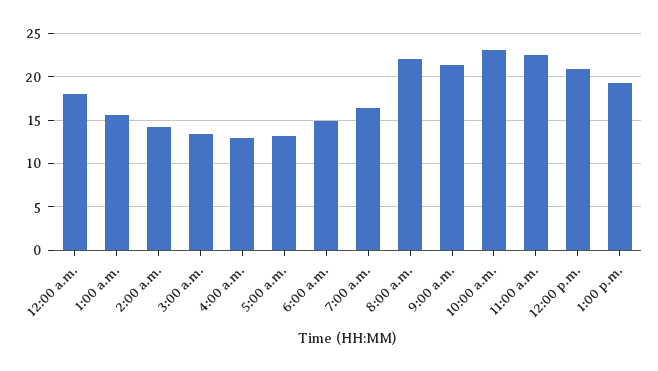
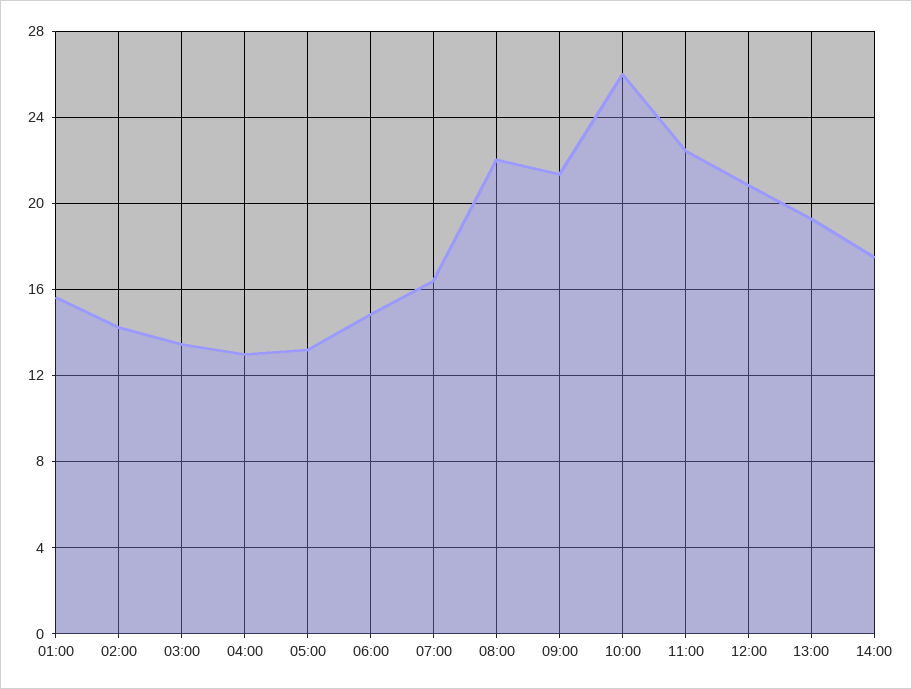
12:00 a.m.: 18 -> none
10:00 a.m.: 23 -> 26
14:00: none -> 17.5

